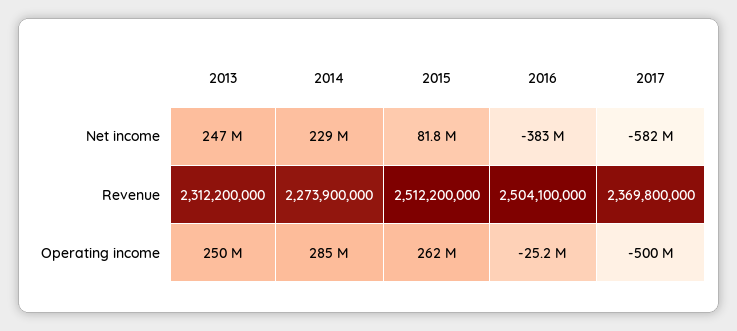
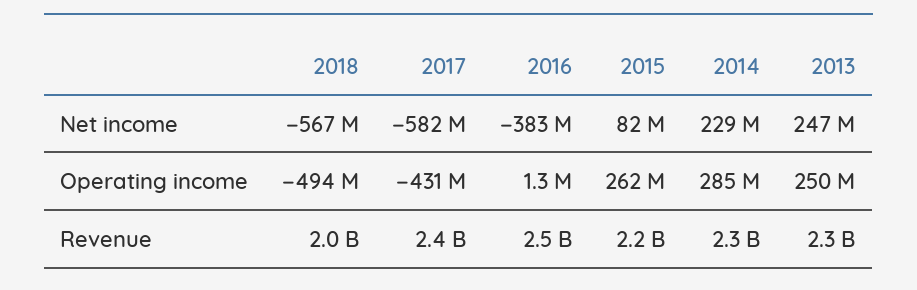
2015, Revenue: 2512200000 -> 2200000000
2016, Operating income: -25200000 -> 1300000
2017, Operating income: -500000000 -> -431000000
2018, Net income: none -> -567000000
2018, Operating income: none -> -494000000
2018, Revenue: none -> 2000000000

